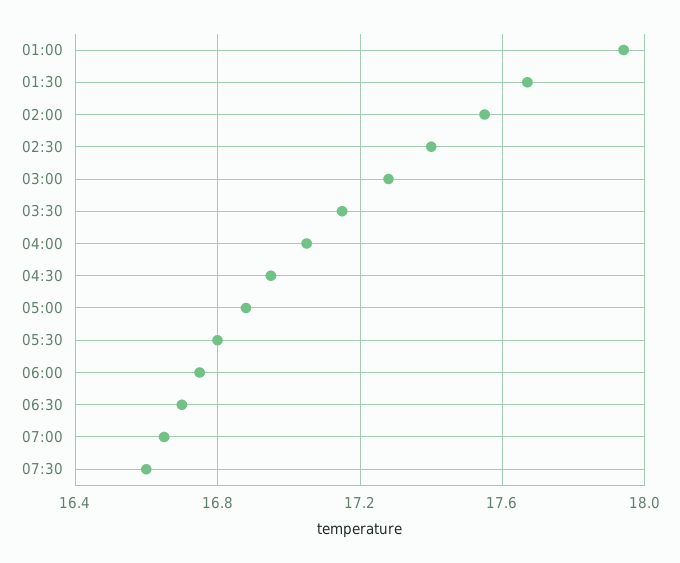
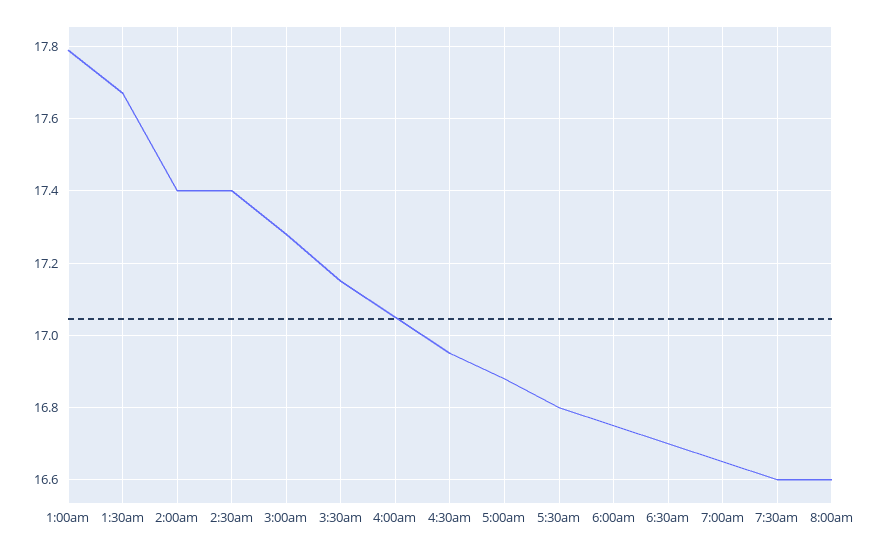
01:00: 17.95 -> 17.8
02:00: 17.55 -> 17.4
8:00am: none -> 16.6

